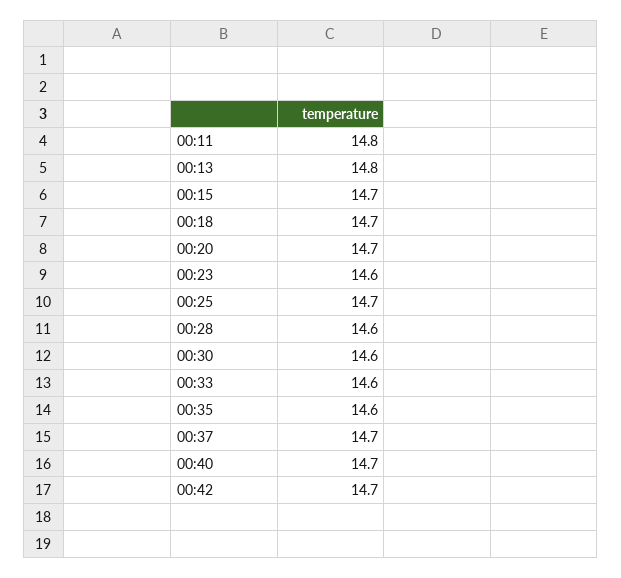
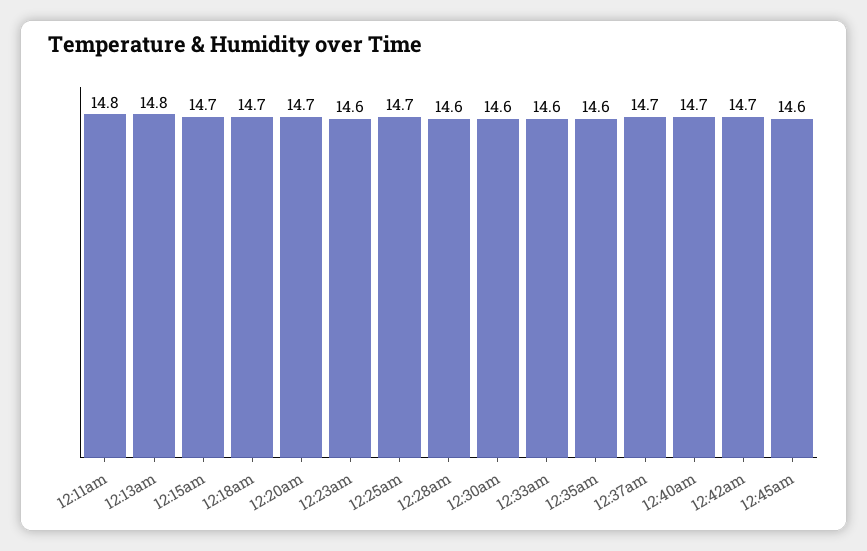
12:45am: none -> 14.6

